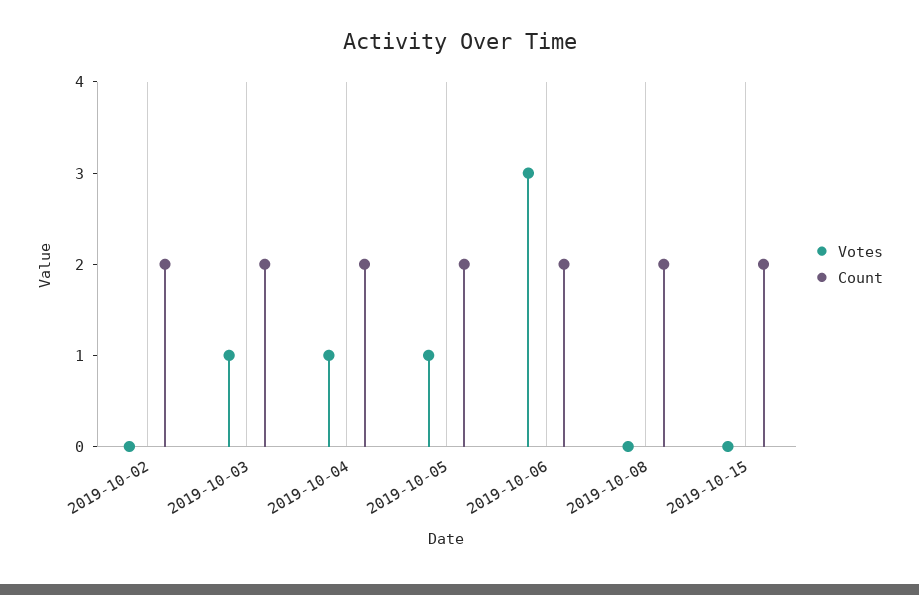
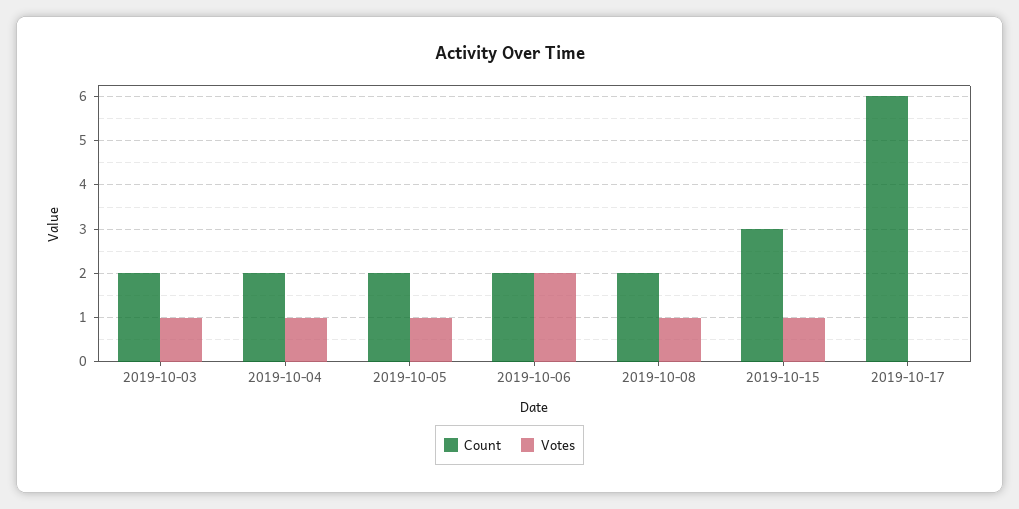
Votes, 2019-10-02: 0 -> none
Count, 2019-10-02: 2 -> none
Votes, 2019-10-06: 3 -> 2
Votes, 2019-10-08: 0 -> 1
Votes, 2019-10-15: 0 -> 1
Count, 2019-10-15: 2 -> 3
Count, 2019-10-17: none -> 6
Votes, 2019-10-17: none -> 0

